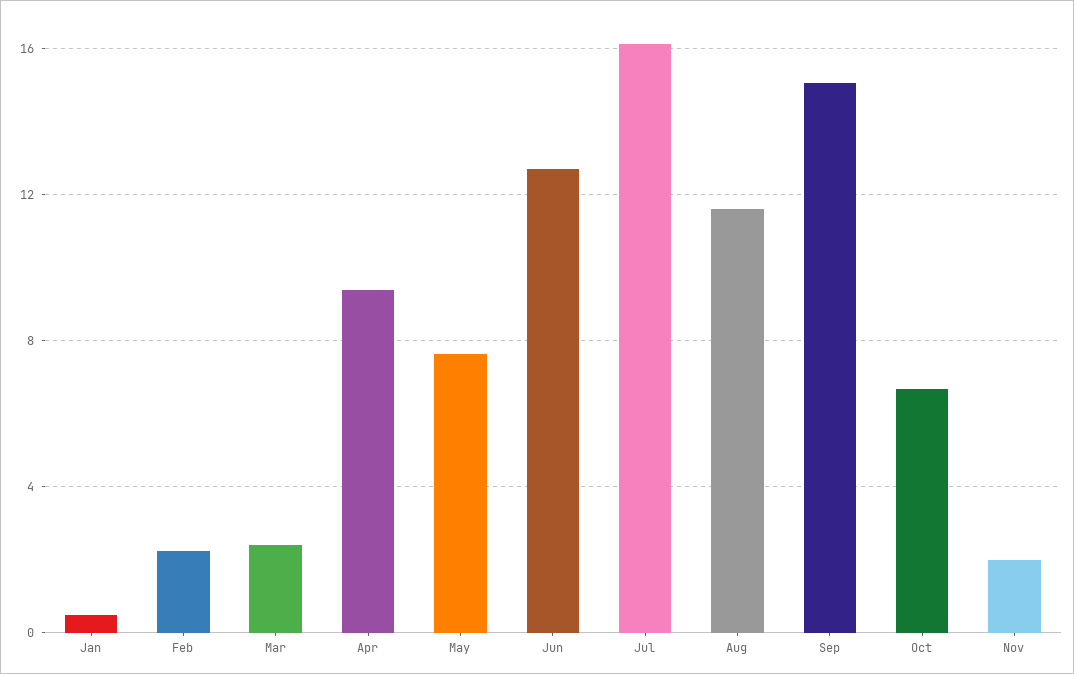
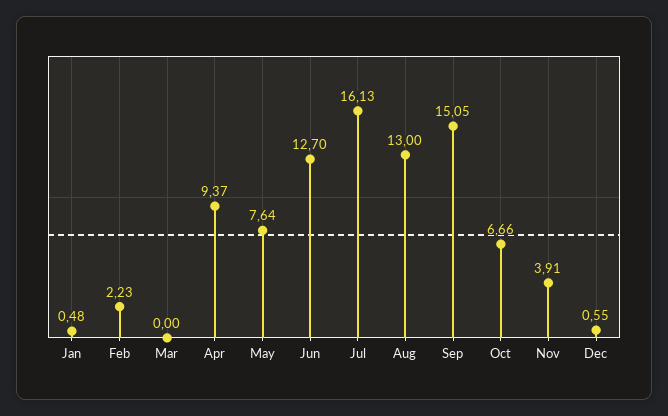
Mar: 2.5 -> 0
Aug: 11.5 -> 13
Nov: 2 -> 3.91
Dec: none -> 0.55

